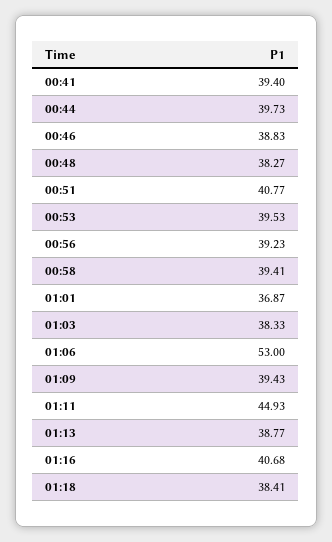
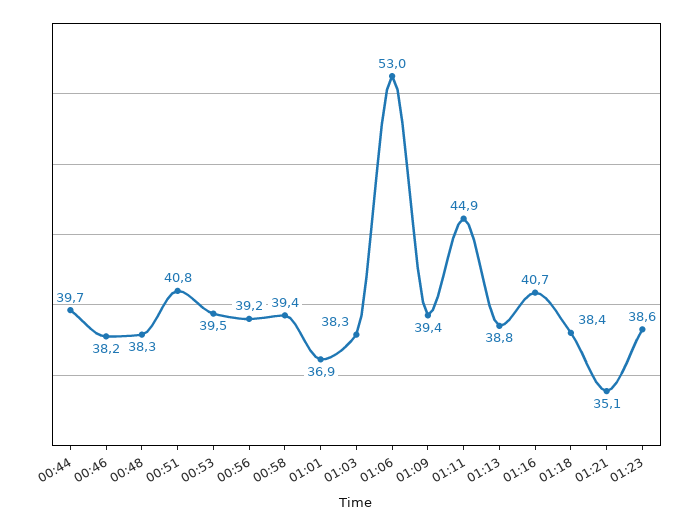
00:41: 39.4 -> none
00:46: 38.83 -> 38.2
01:21: none -> 35.1
01:23: none -> 38.6

